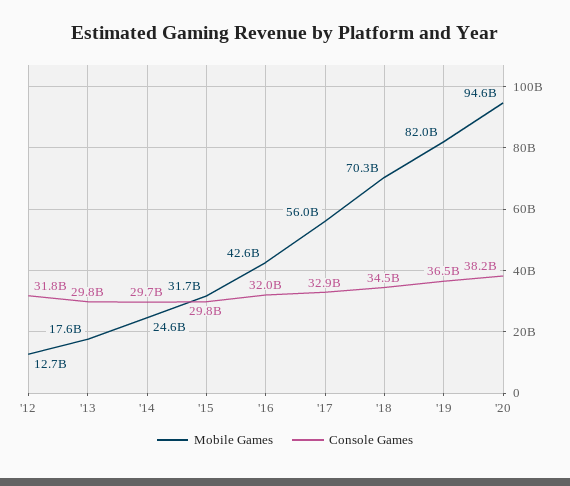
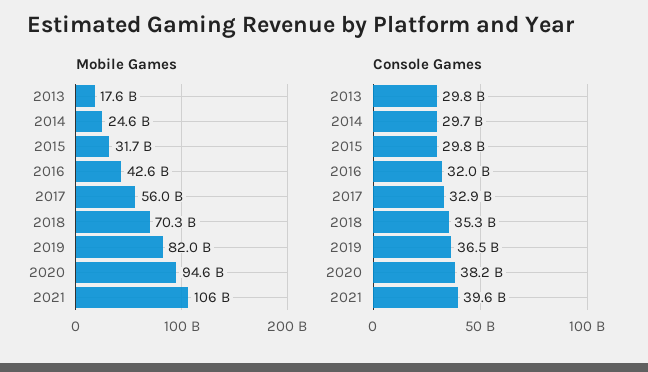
Mobile Games, '12: 12700000000 -> none
Console Games, '12: 31800000000 -> none
Console Games, '18: 34500000000 -> 35300000000
Mobile Games, 2021: none -> 106000000000
Console Games, 2021: none -> 39600000000

